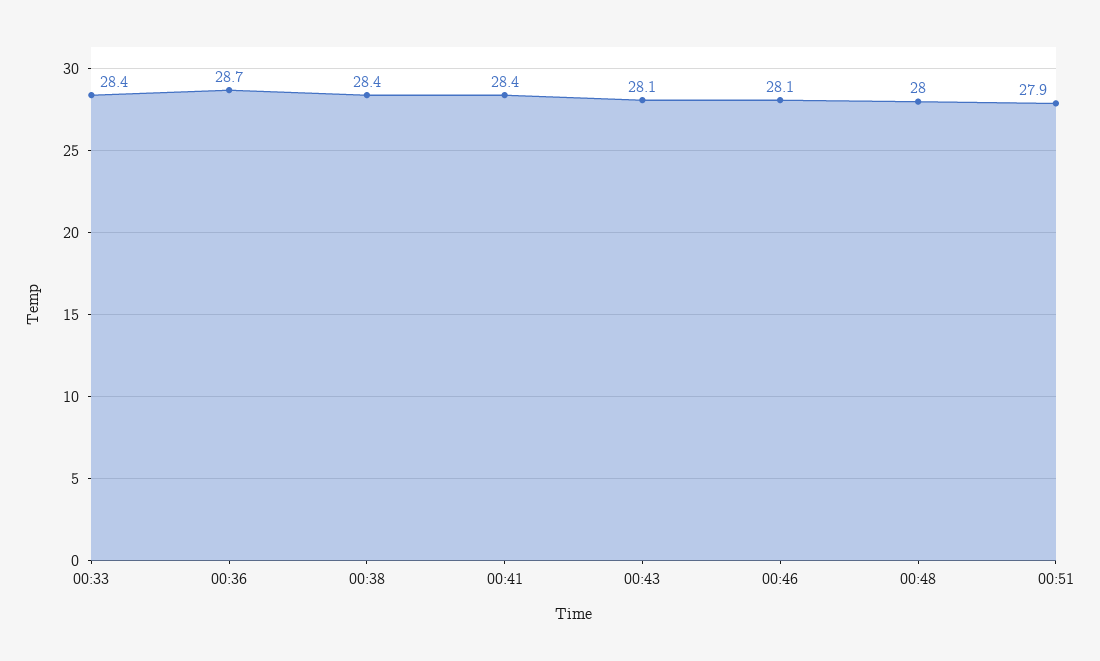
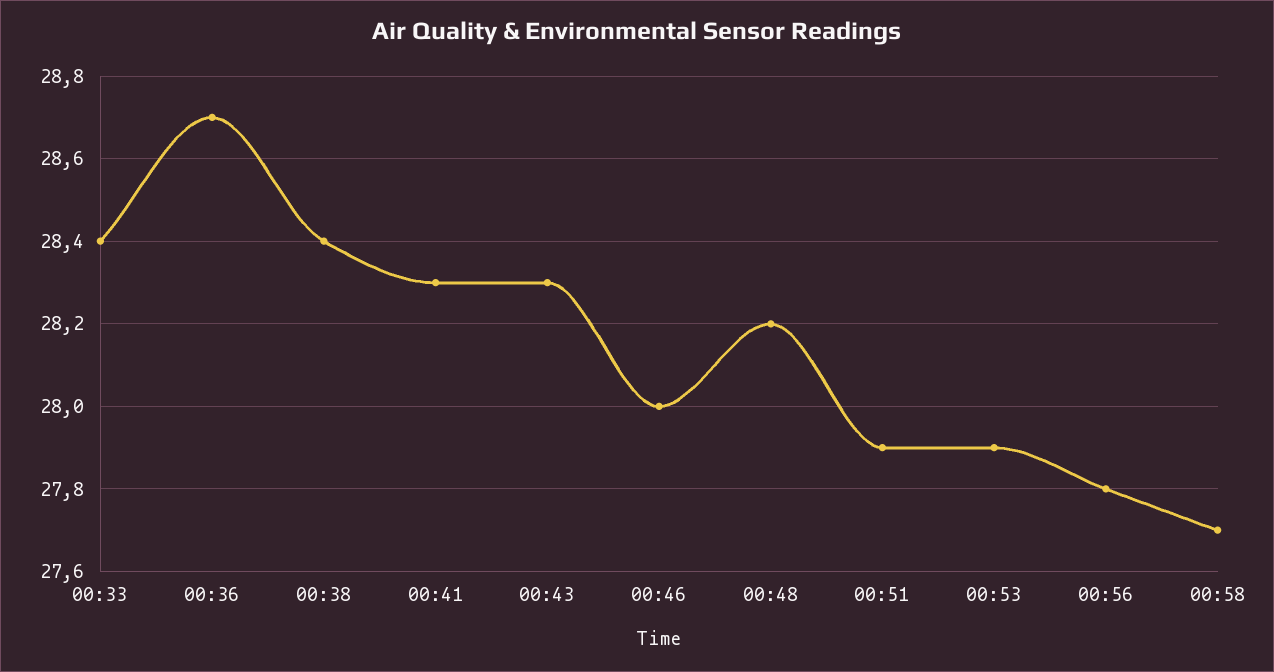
00:41: 28.4 -> 28.3
00:43: 28.1 -> 28.3
00:46: 28.1 -> 28
00:48: 28 -> 28.2
00:53: none -> 27.9
00:56: none -> 27.8
00:58: none -> 27.7

